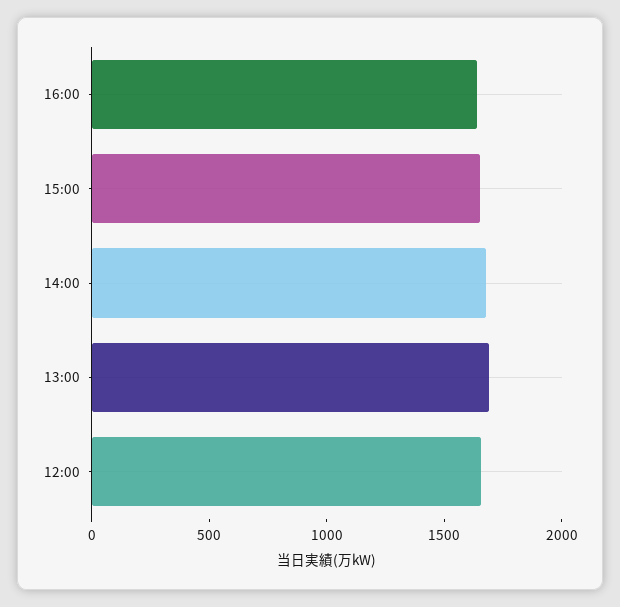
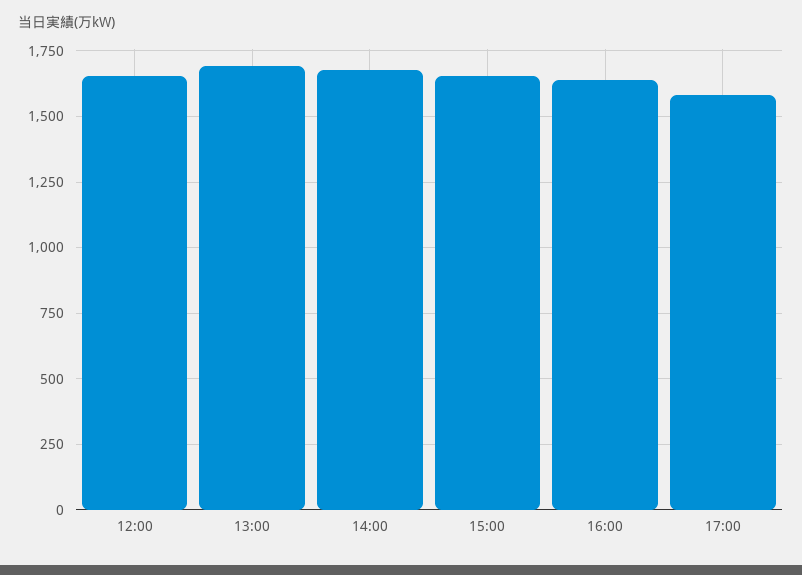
17:00: none -> 1575

